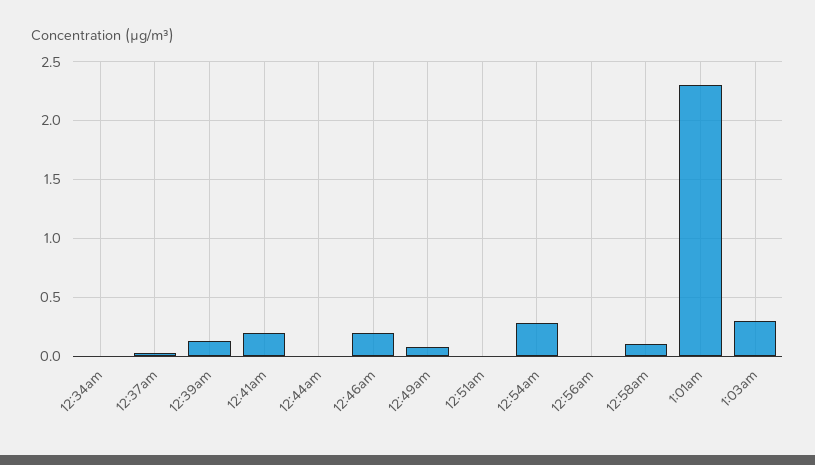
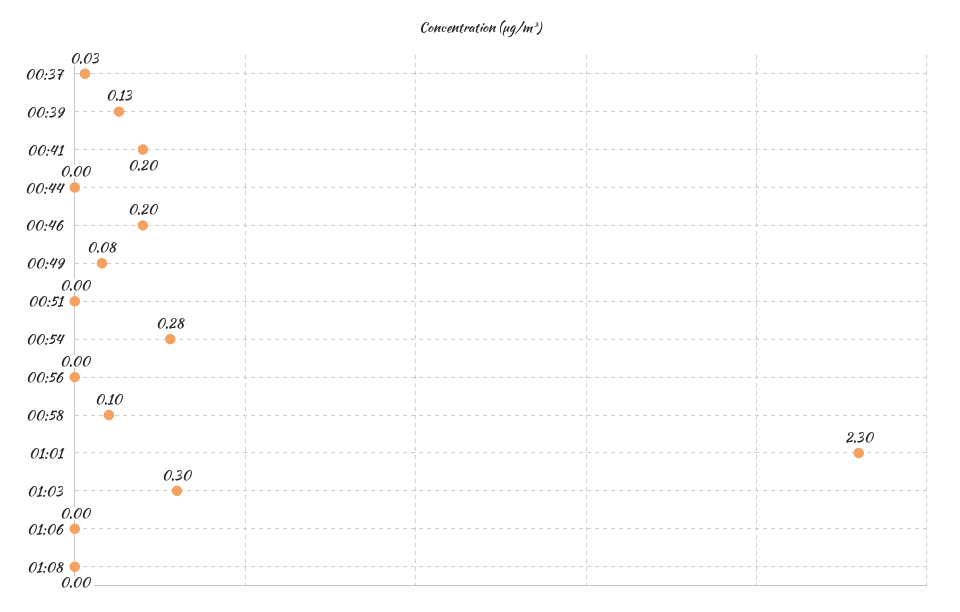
12:34am: 0 -> none
01:06: none -> 0
01:08: none -> 0

